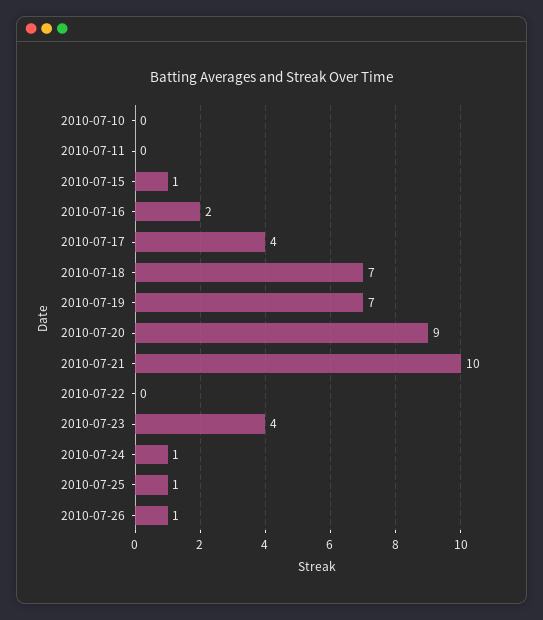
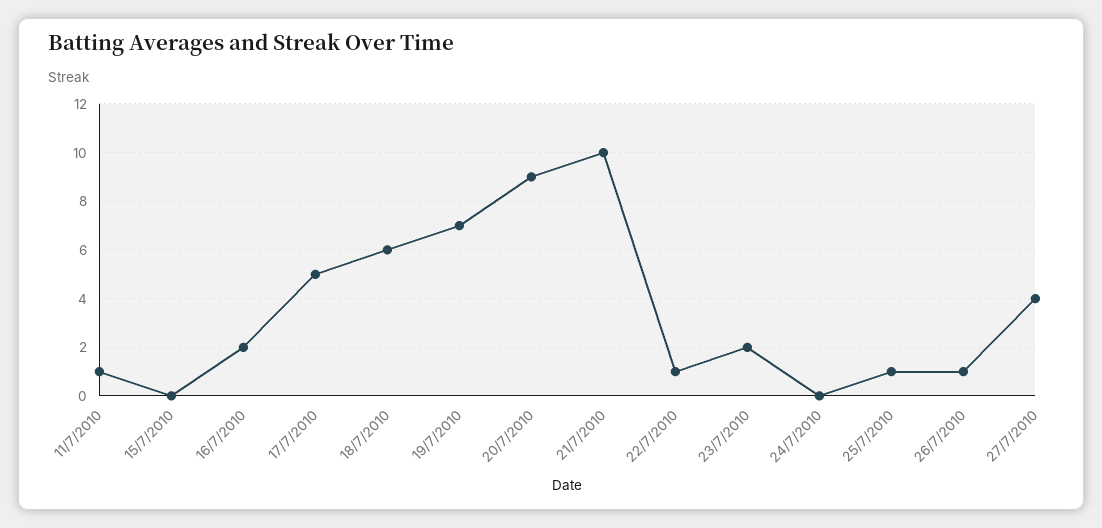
2010-07-10: 0 -> none
2010-07-11: 0 -> 1
2010-07-15: 1 -> 0
2010-07-17: 4 -> 5
2010-07-18: 7 -> 6
2010-07-22: 0 -> 1
2010-07-23: 4 -> 2
2010-07-24: 1 -> 0
27/7/2010: none -> 4

